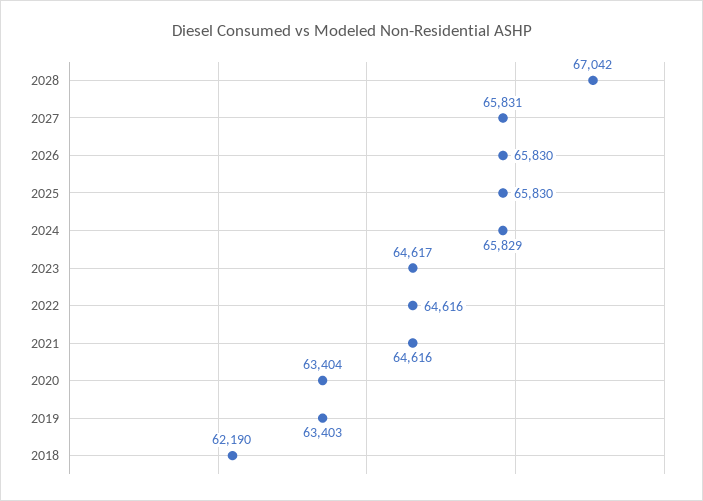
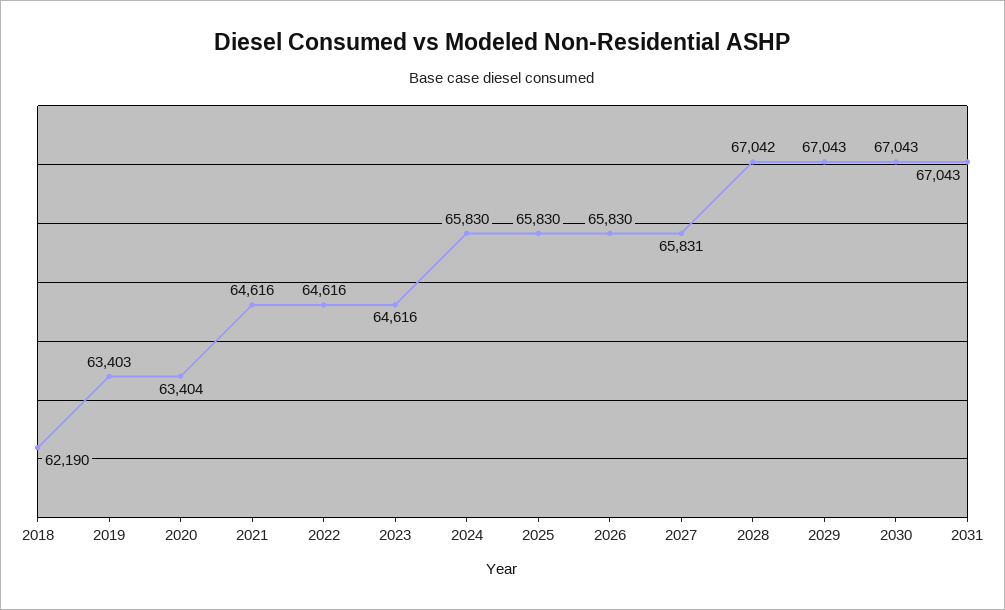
2024: 65829 -> 65830
2023: 64617 -> 64616
2029: none -> 67043
2030: none -> 67043
2031: none -> 67043

